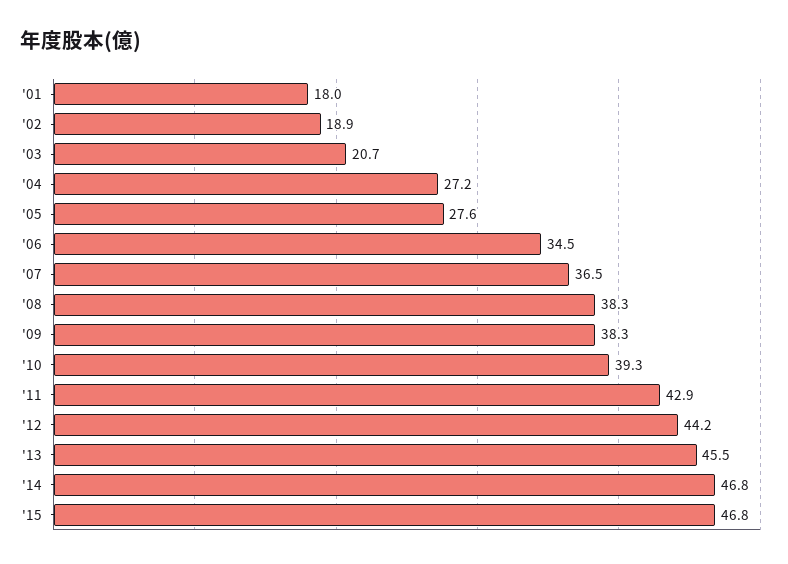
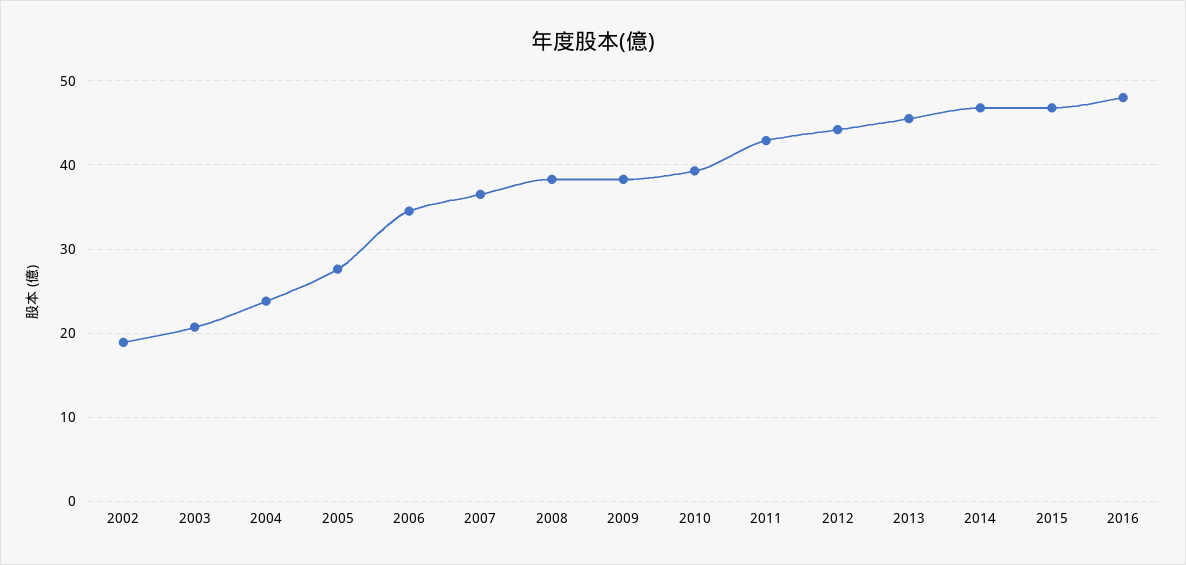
'01: 18 -> none
'04: 27.2 -> 24
2016: none -> 48

